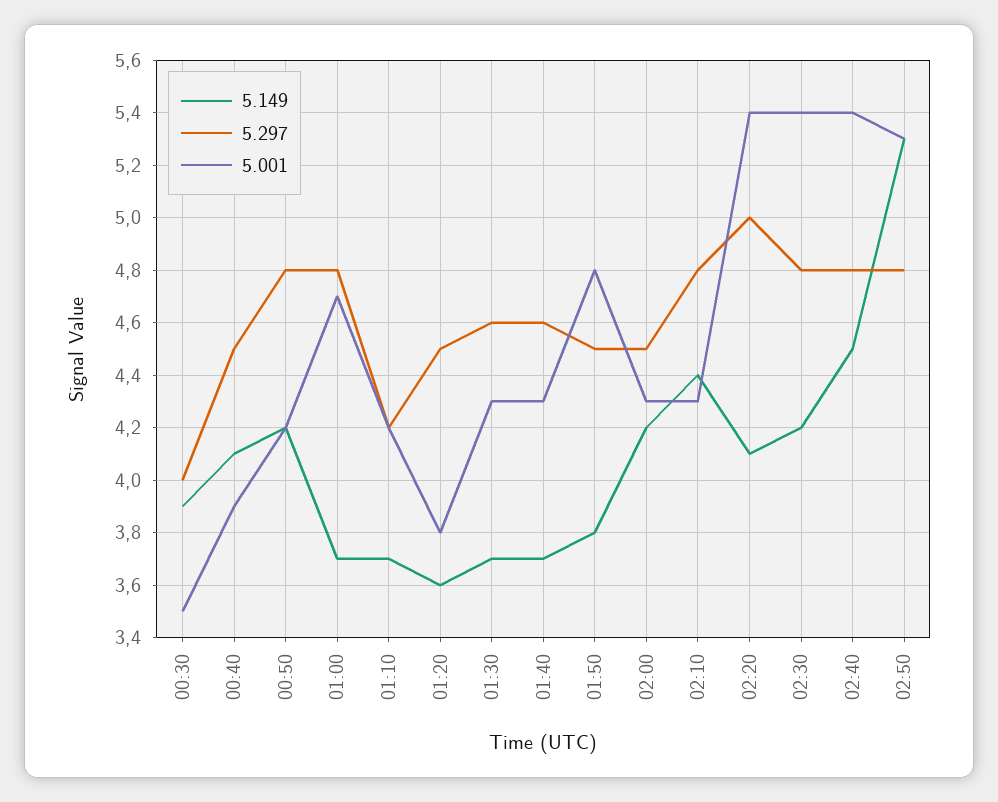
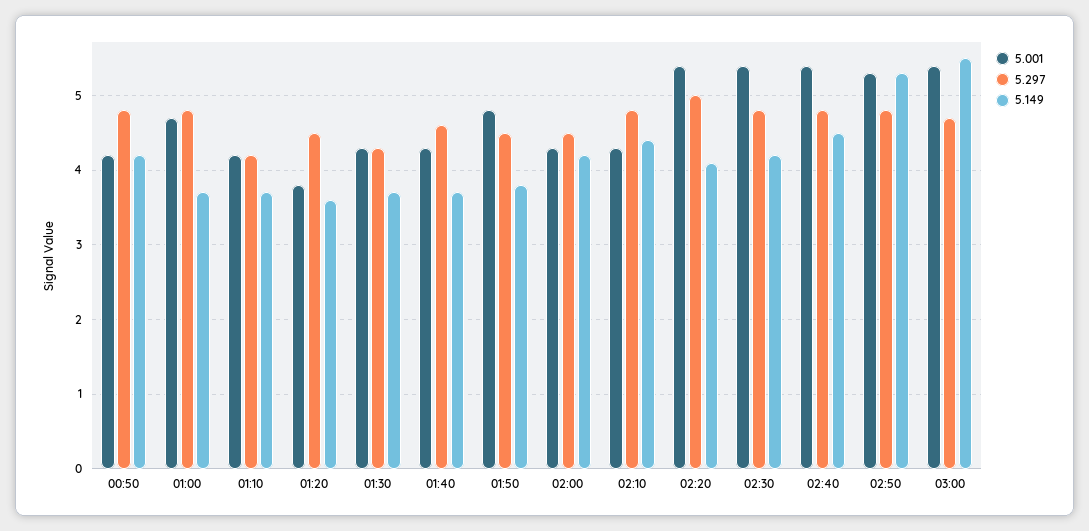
5.149, 00:30: 3.9 -> none
5.297, 00:30: 4 -> none
5.001, 00:30: 3.5 -> none
5.149, 00:40: 4.1 -> none
5.297, 00:40: 4.5 -> none
5.001, 00:40: 3.9 -> none
5.297, 01:30: 4.6 -> 4.3
5.001, 03:00: none -> 5.4
5.297, 03:00: none -> 4.7
5.149, 03:00: none -> 5.5

